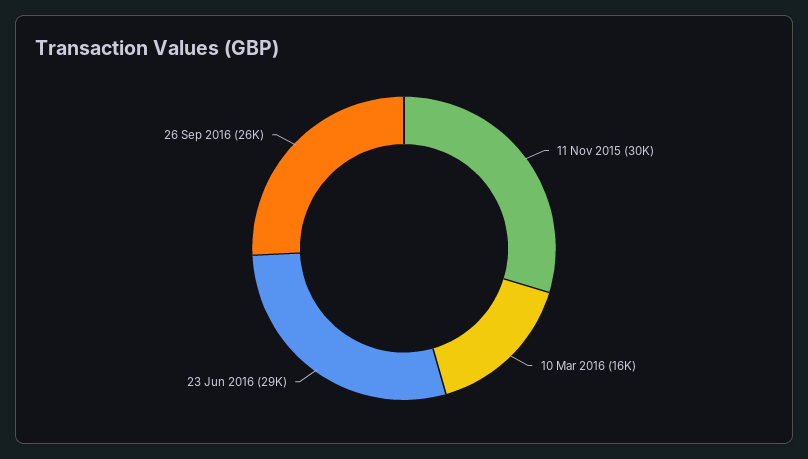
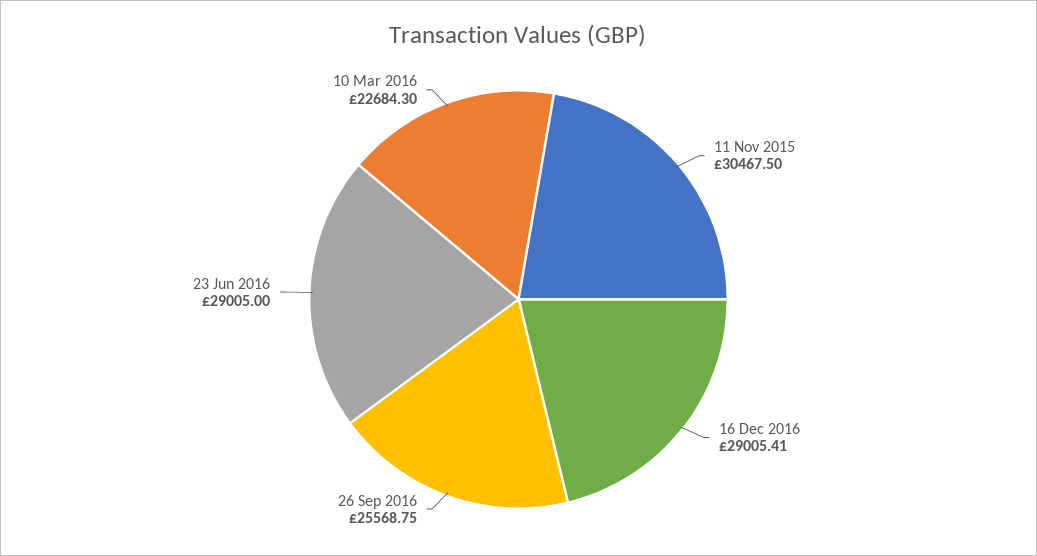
10 Mar 2016: 16000 -> 22684.3
16 Dec 2016: none -> 29005.41

